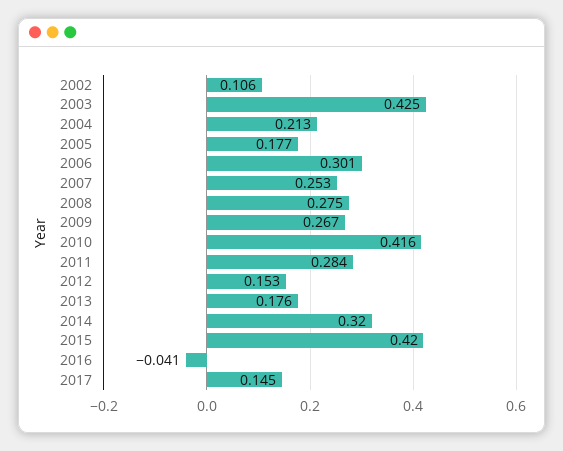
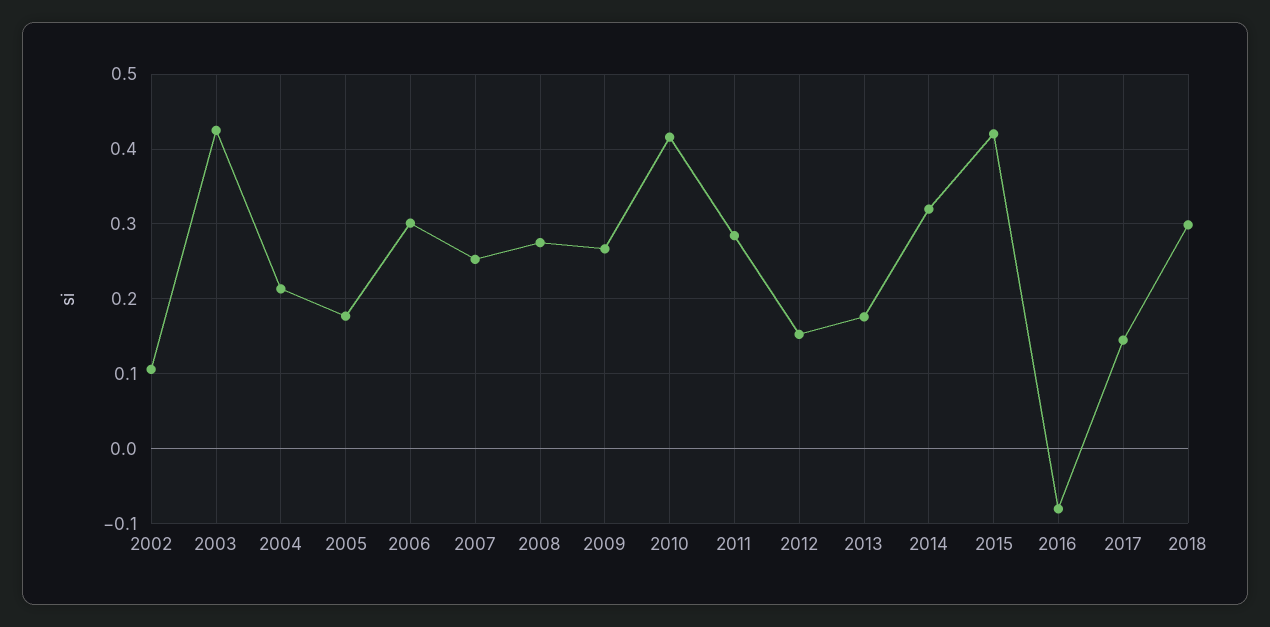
2016: -0.041 -> -0.08
2018: none -> 0.3

